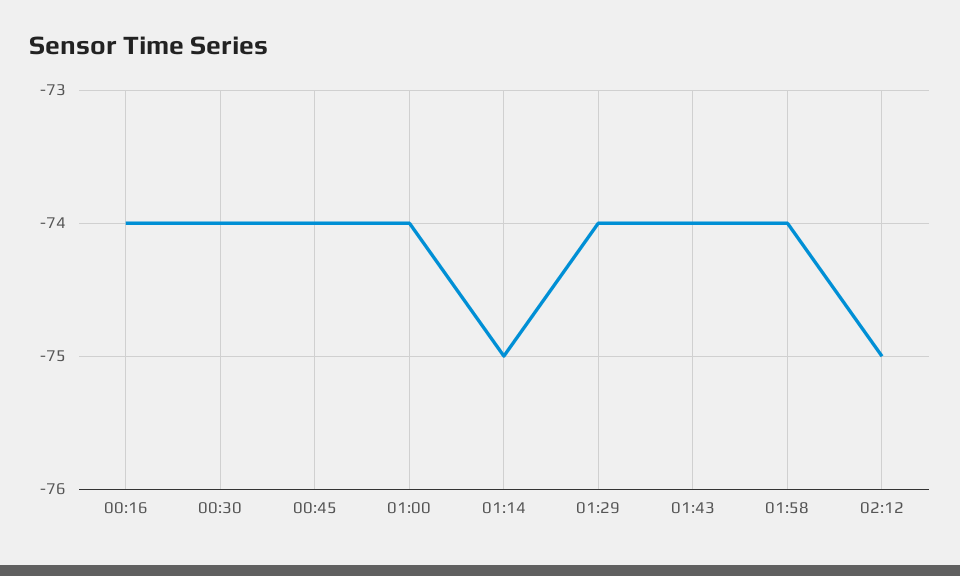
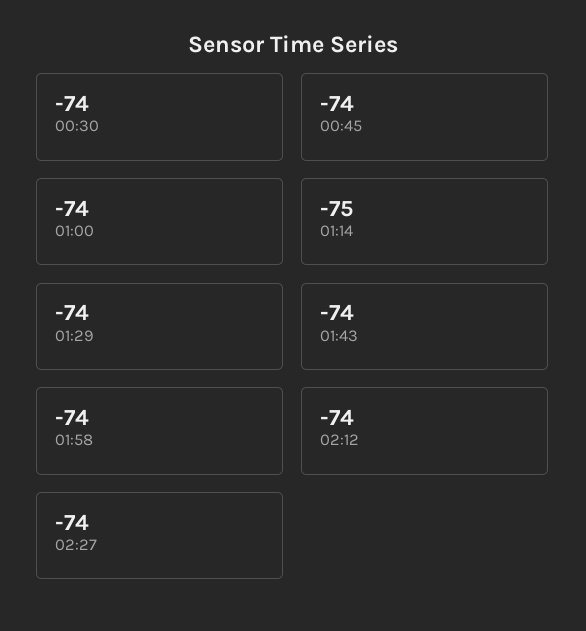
00:16: -74 -> none
02:12: -75 -> -74
02:27: none -> -74

